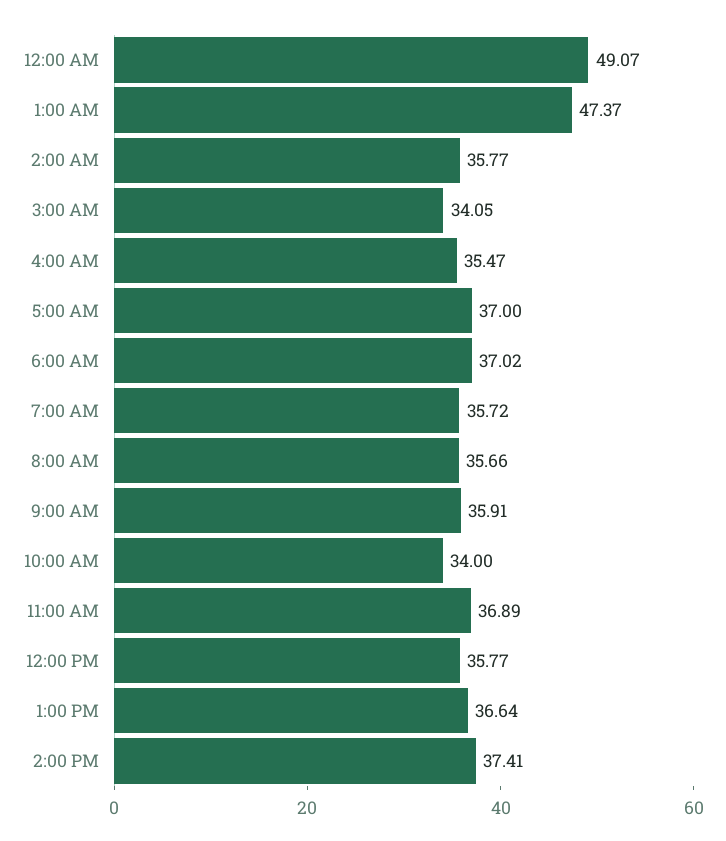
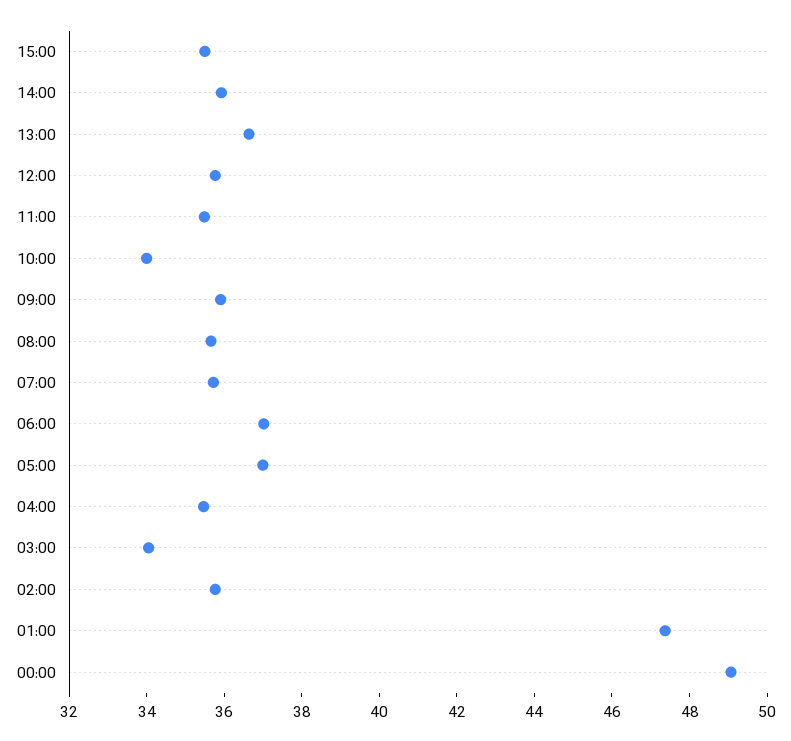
11:00 AM: 36.89 -> 35.5
2:00 PM: 37.41 -> 36
15:00: none -> 35.5

